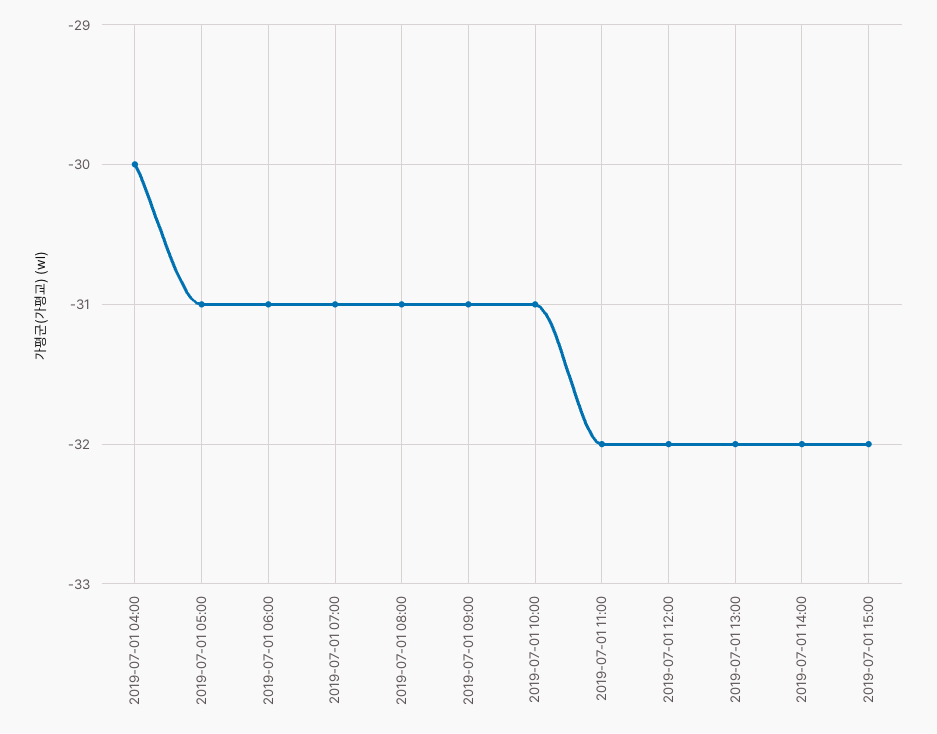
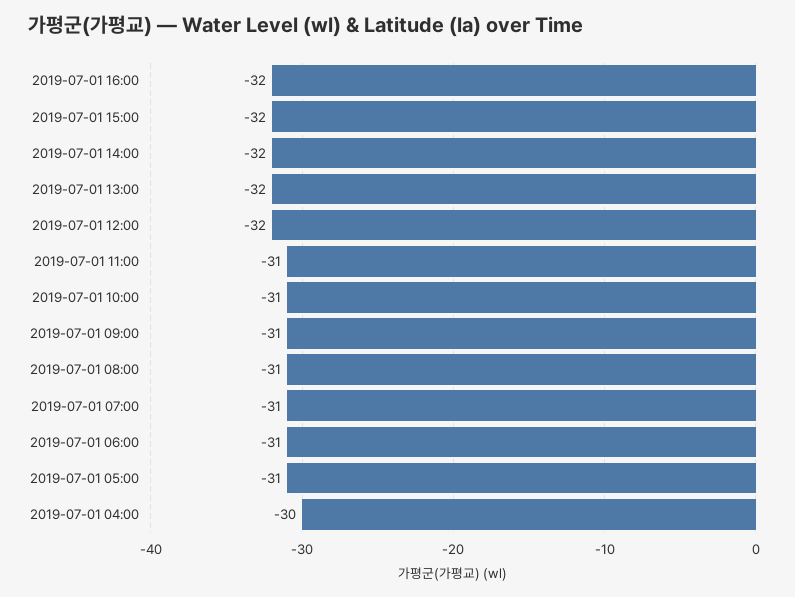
2019-07-01 11:00: -32 -> -31
2019-07-01 16:00: none -> -32

